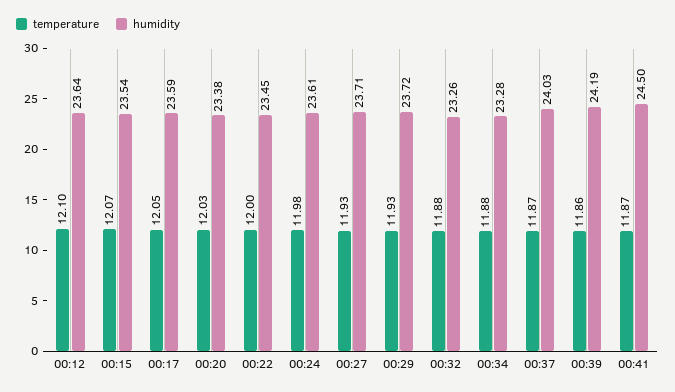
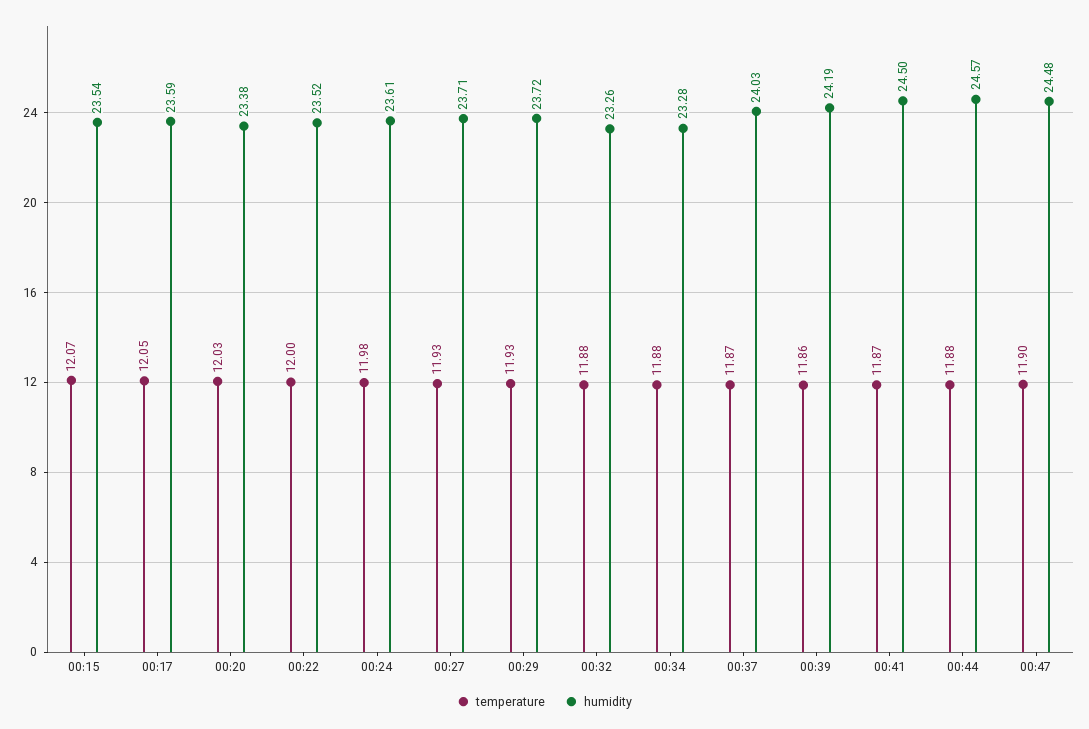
temperature, 00:12: 12.1 -> none
humidity, 00:12: 23.64 -> none
humidity, 00:22: 23.45 -> 23.52
temperature, 00:44: none -> 11.88
humidity, 00:44: none -> 24.57
temperature, 00:47: none -> 11.9
humidity, 00:47: none -> 24.48

